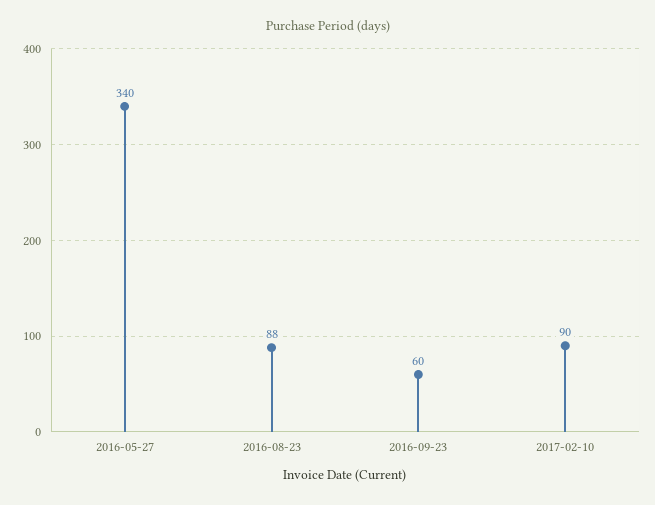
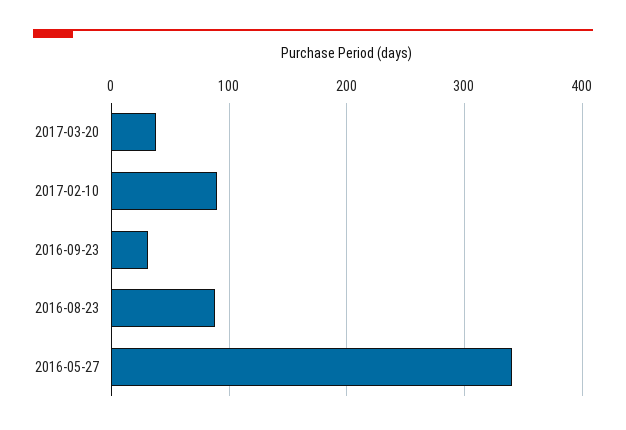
2016-09-23: 60 -> 30
2017-03-20: none -> 40

